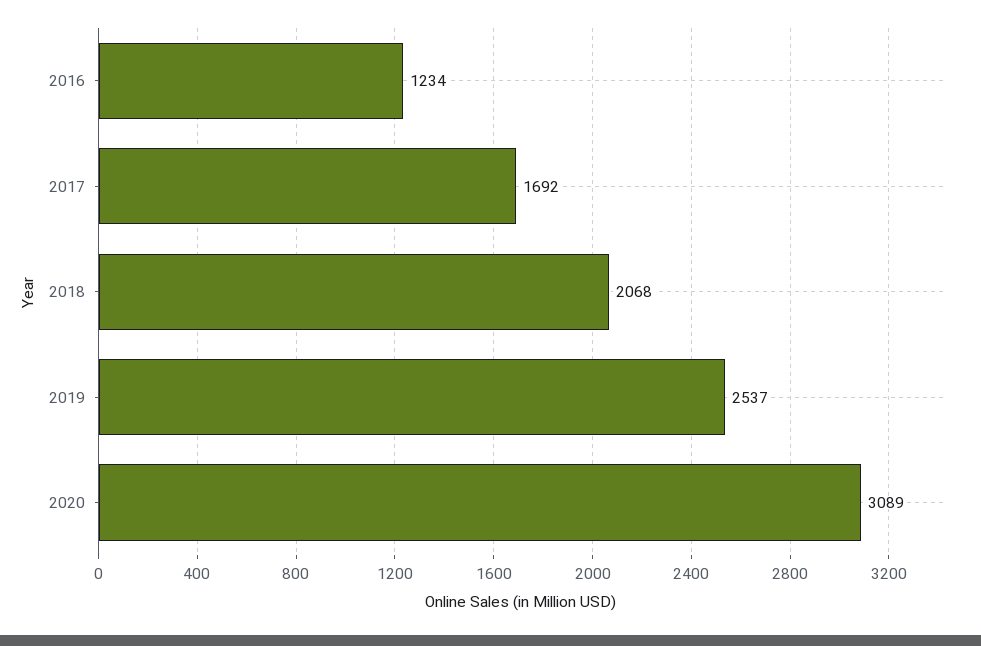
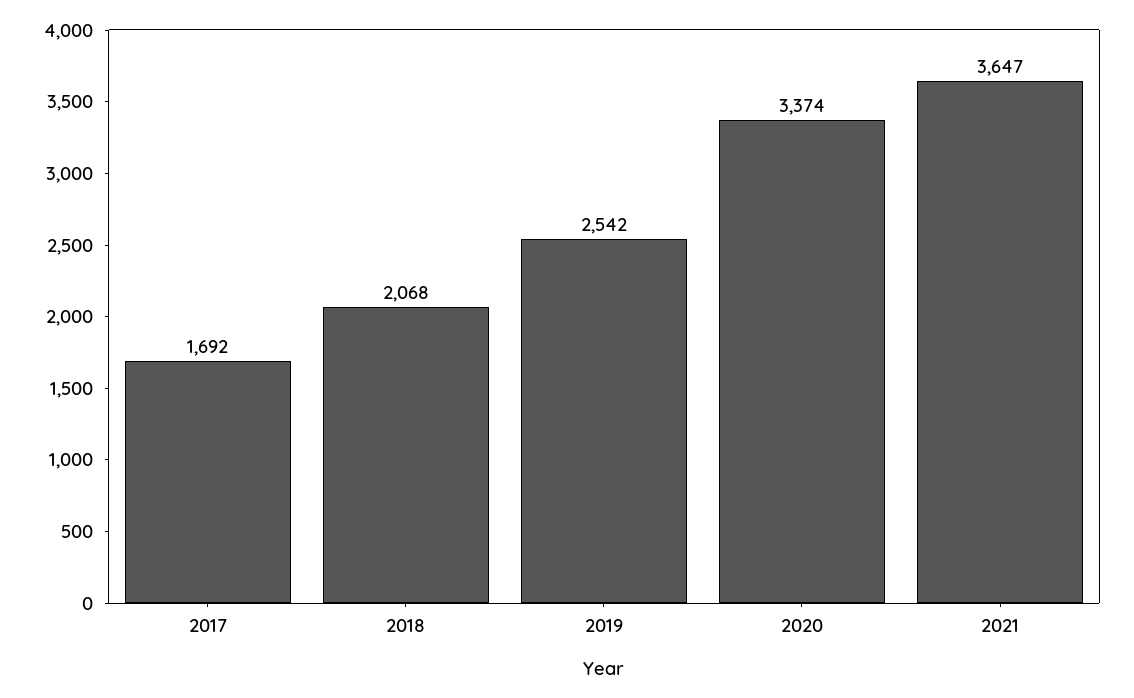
2016: 1234 -> none
2019: 2537 -> 2542
2020: 3089 -> 3374
2021: none -> 3647

